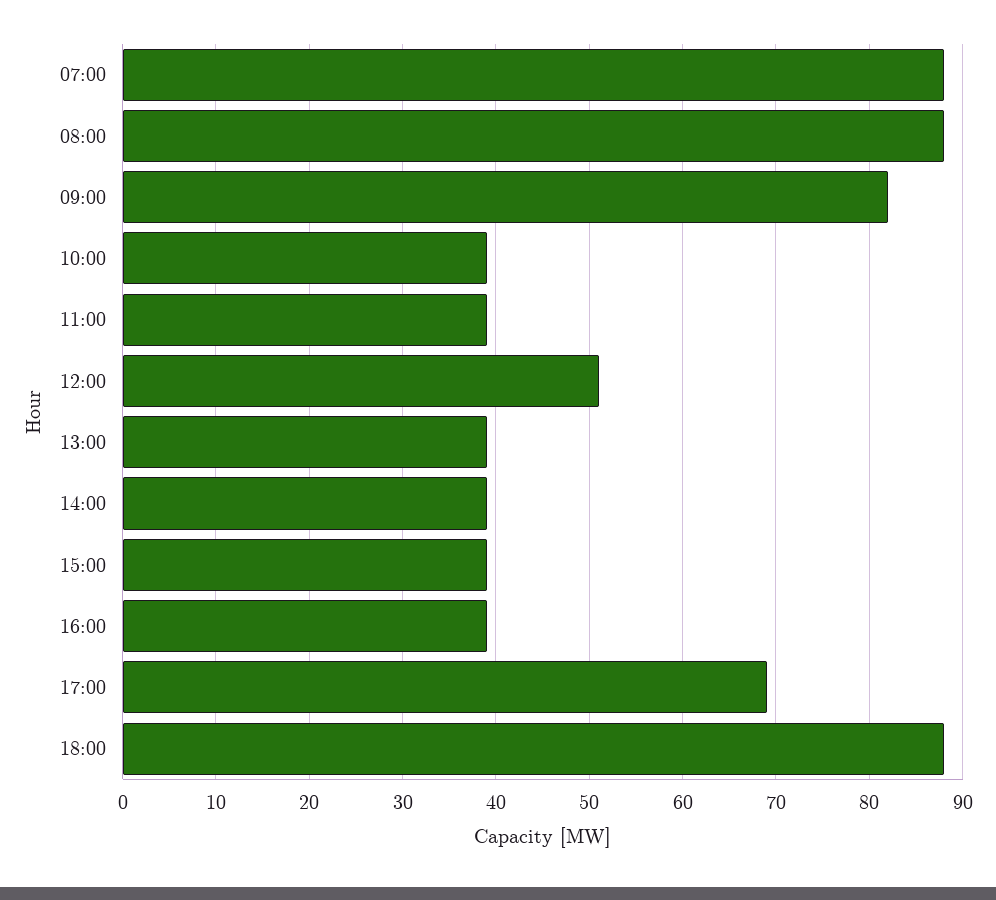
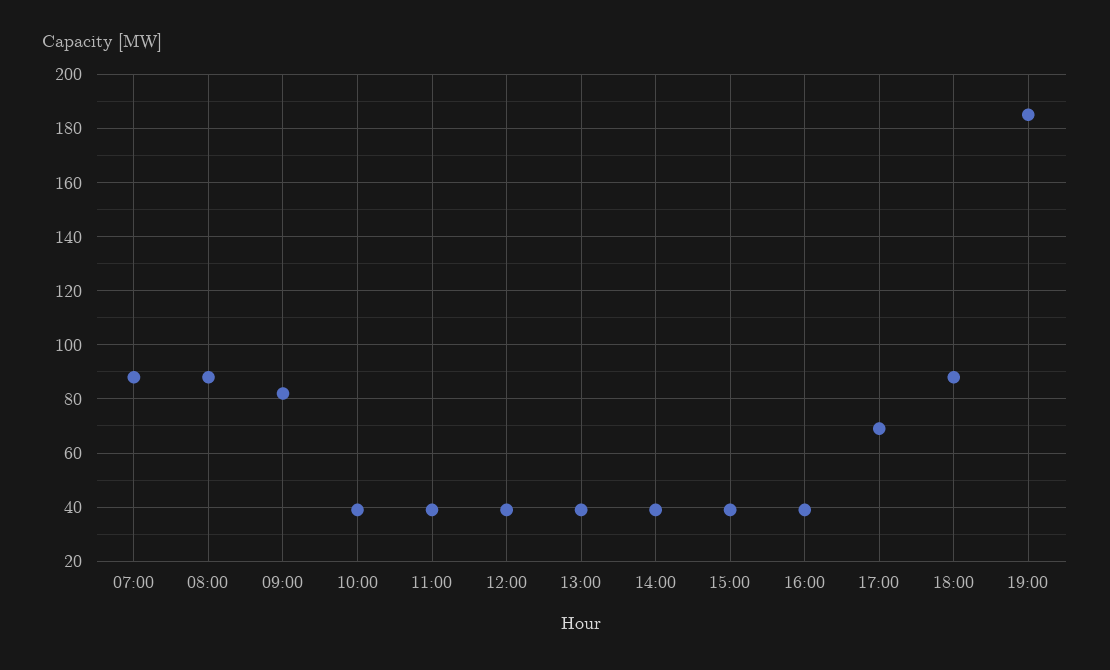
12:00: 51 -> 40
19:00: none -> 185

